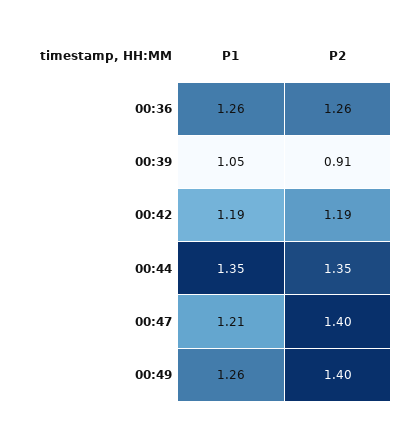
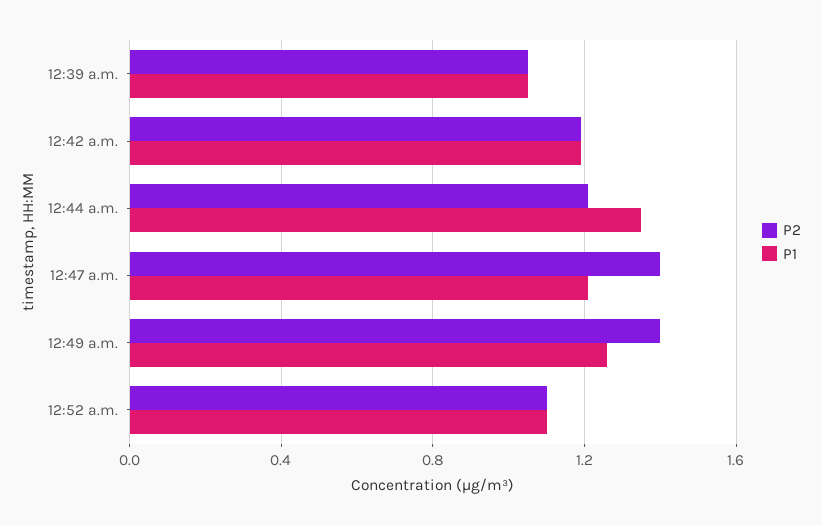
P1, 00:36: 1.26 -> none
P2, 00:36: 1.26 -> none
P2, 00:39: 0.91 -> 1.05
P2, 00:44: 1.35 -> 1.2
P2, 12:52 a.m.: none -> 1.1
P1, 12:52 a.m.: none -> 1.1

